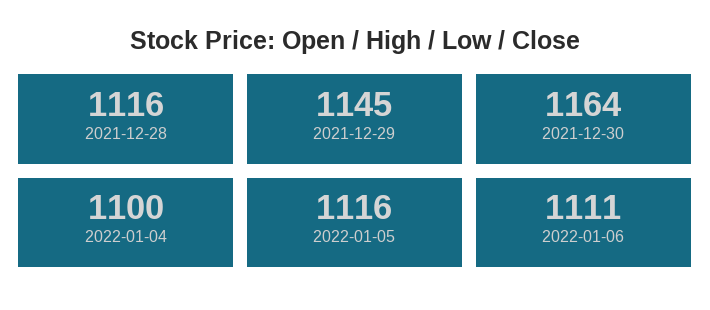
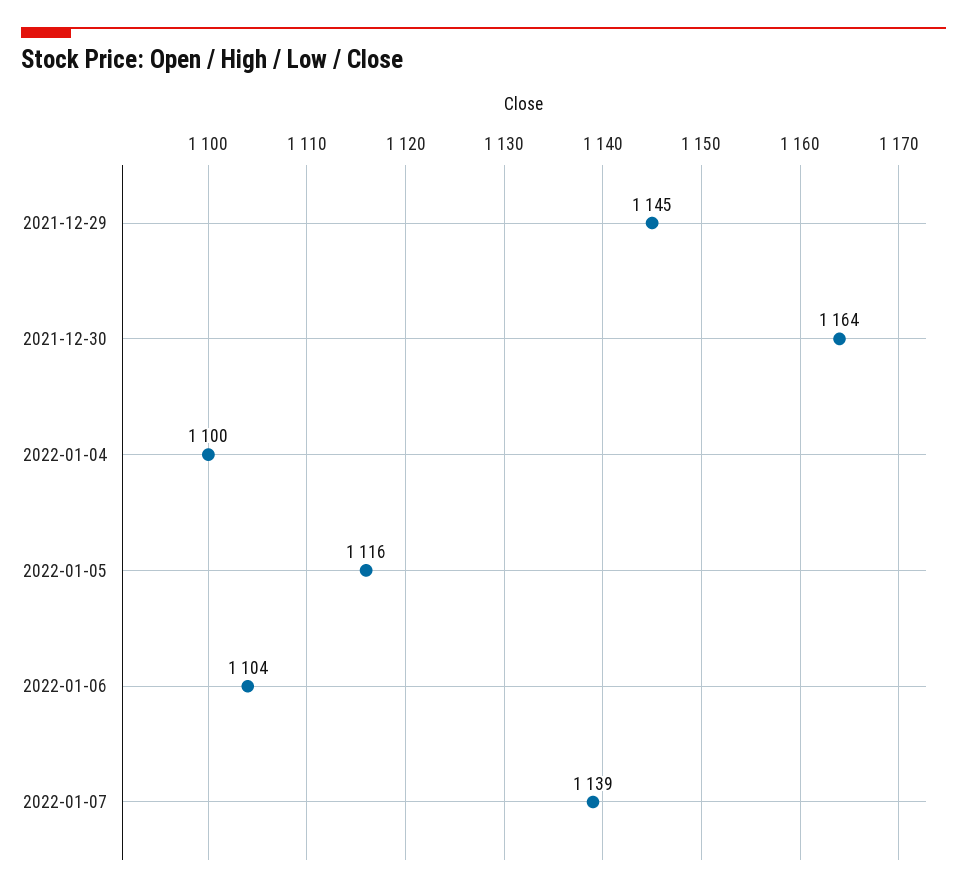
2021-12-28: 1116 -> none
2022-01-06: 1111 -> 1104
2022-01-07: none -> 1139

